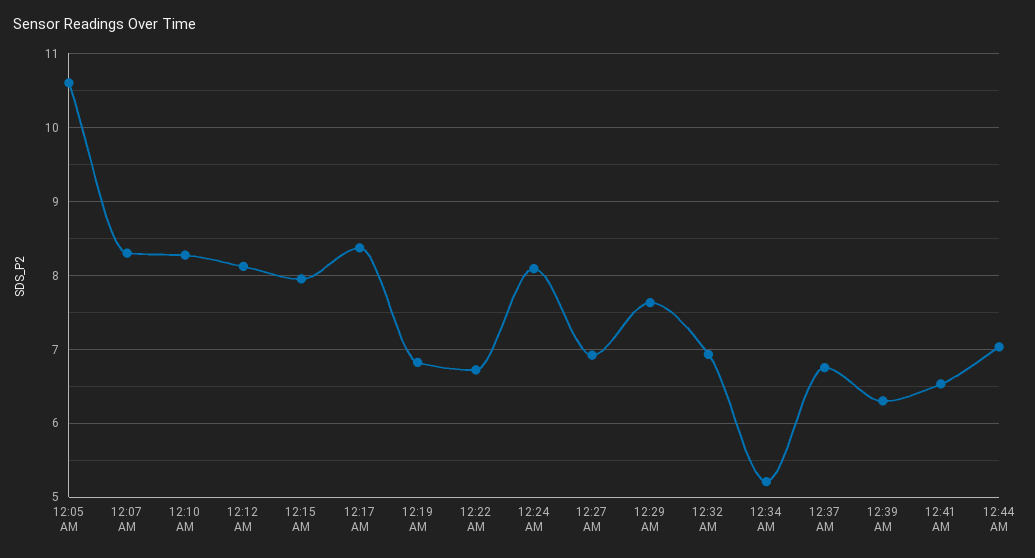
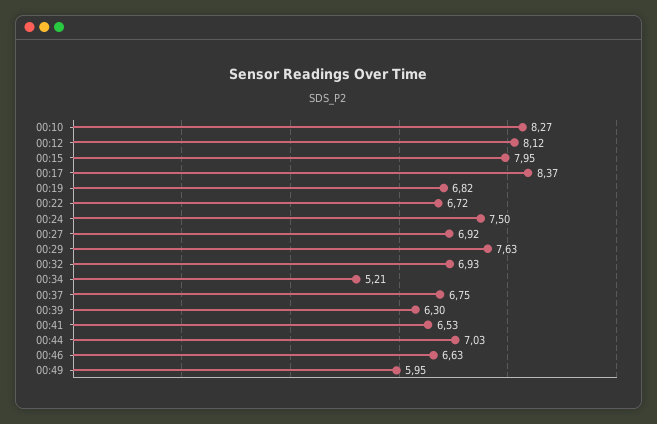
12:05 AM: 10.6 -> none
12:07 AM: 8.3 -> none
12:24 AM: 8.1 -> 7.5
00:46: none -> 6.63
00:49: none -> 5.95

